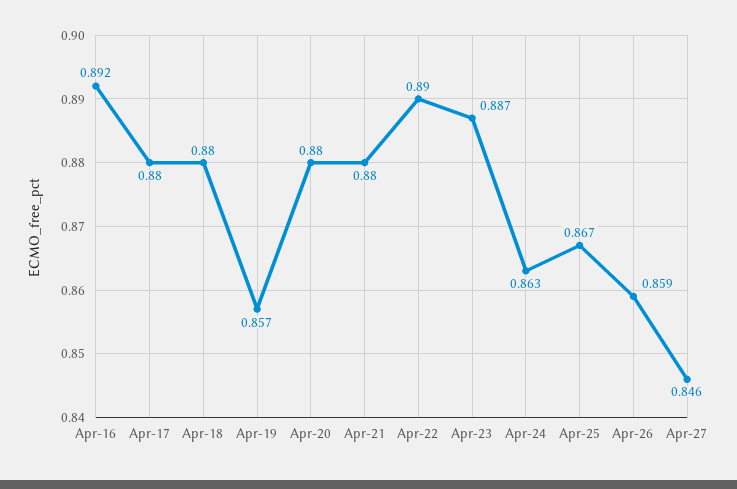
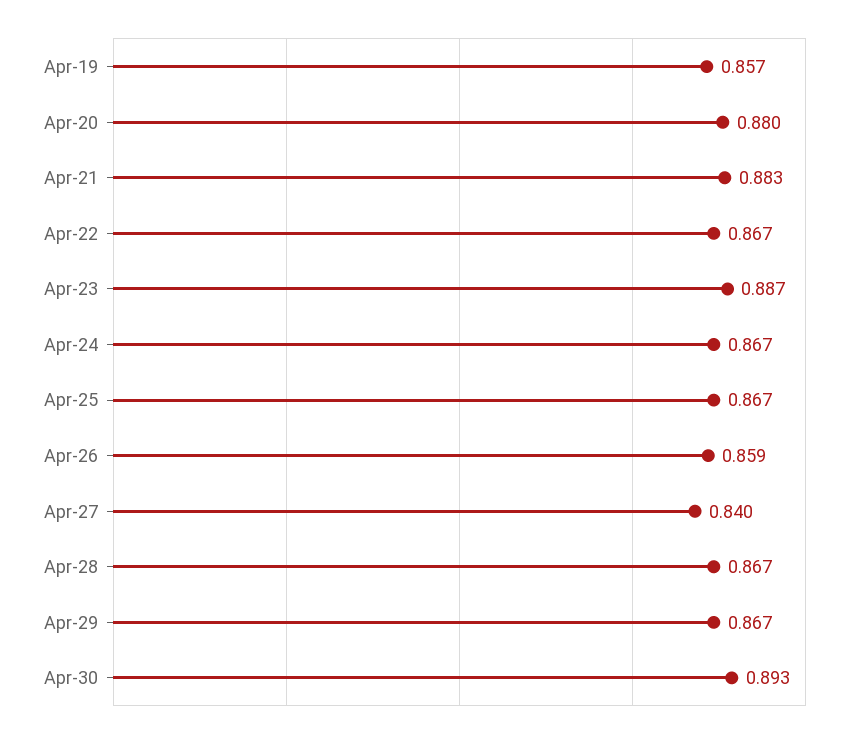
Apr-16: 0.892 -> none
Apr-17: 0.88 -> none
Apr-18: 0.88 -> none
Apr-21: 0.88 -> 0.883
Apr-22: 0.89 -> 0.867
Apr-24: 0.863 -> 0.867
Apr-27: 0.846 -> 0.84
Apr-28: none -> 0.867
Apr-29: none -> 0.867
Apr-30: none -> 0.893

